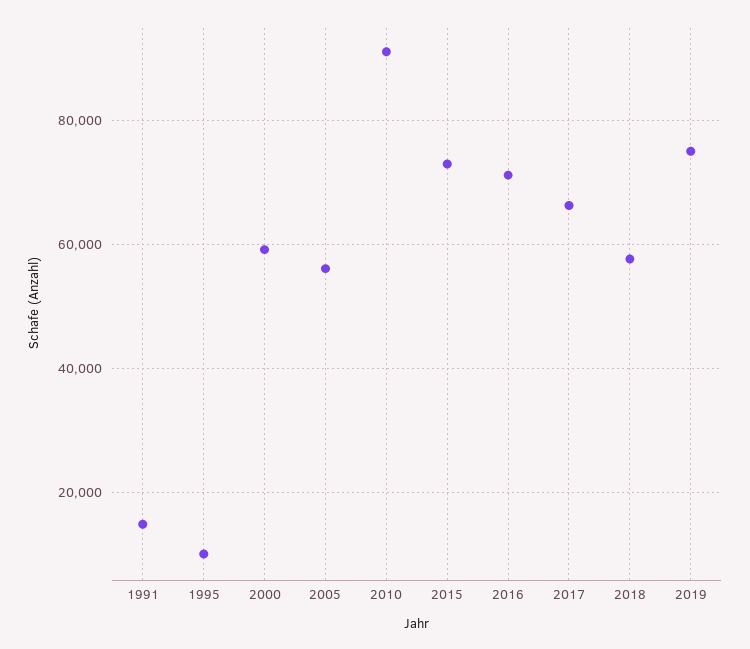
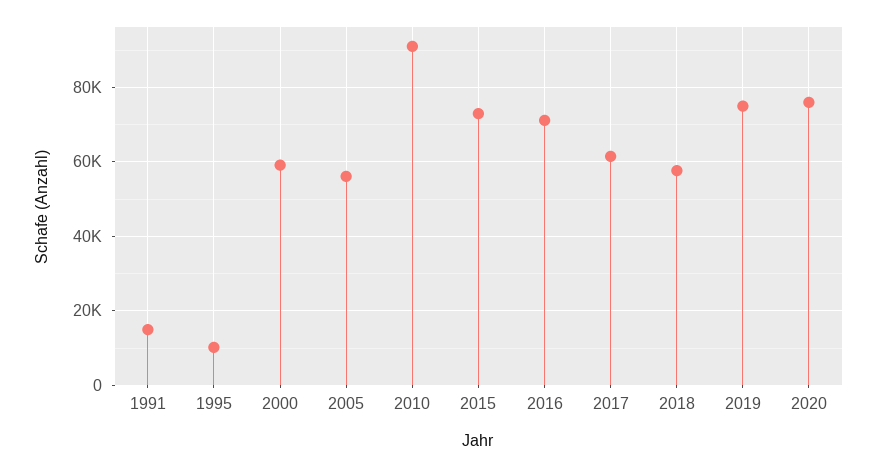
2017: 66000 -> 62000
2020: none -> 76000

